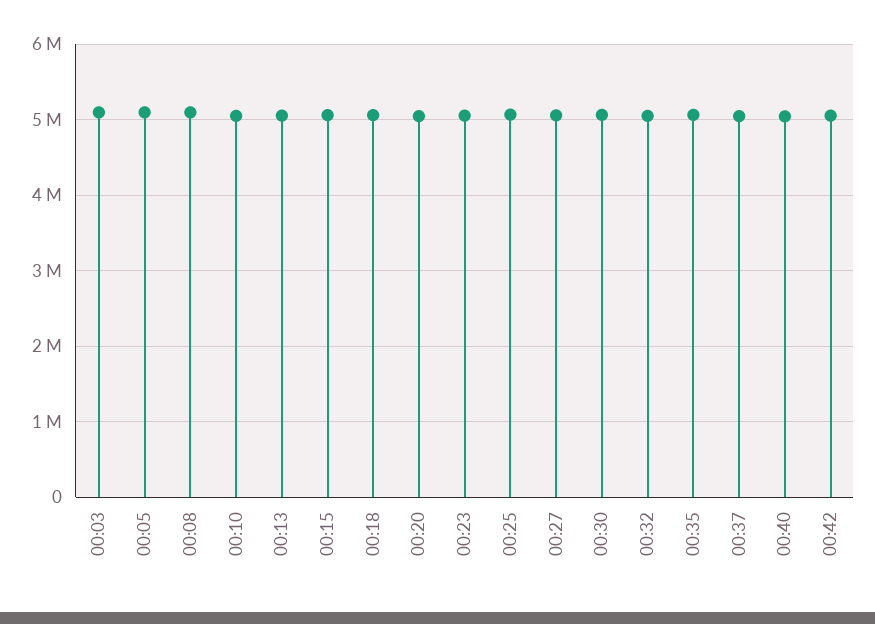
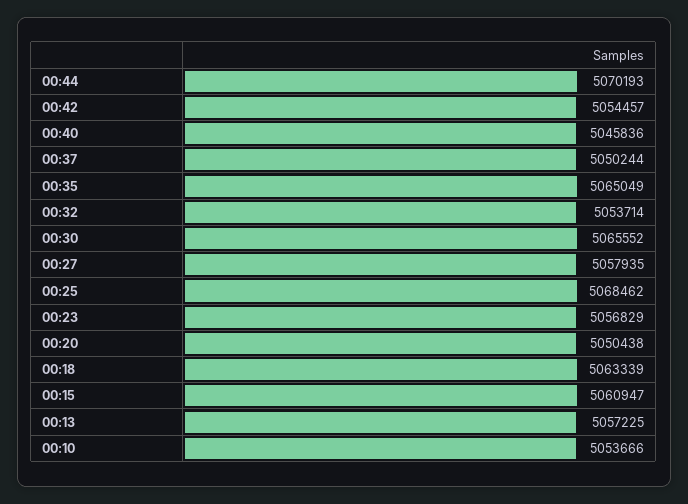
00:03: 5100000 -> none
00:05: 5100000 -> none
00:08: 5100000 -> none
00:44: none -> 5070193

